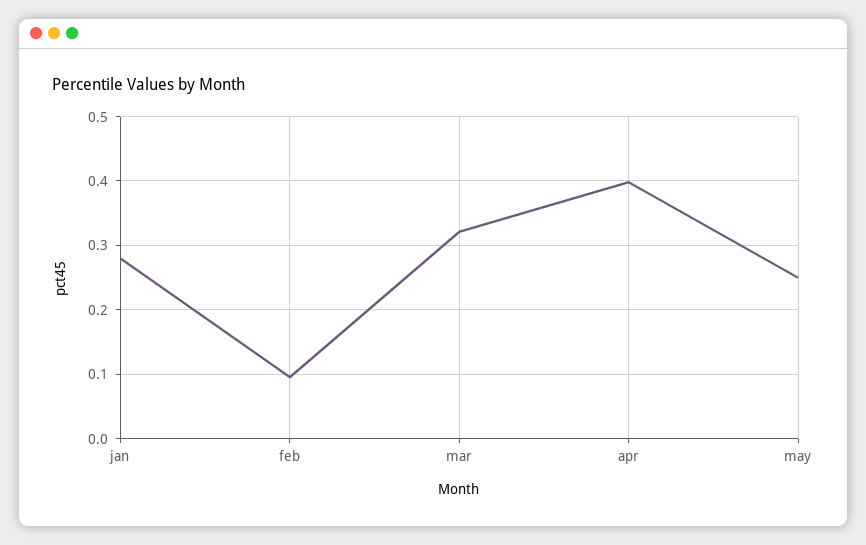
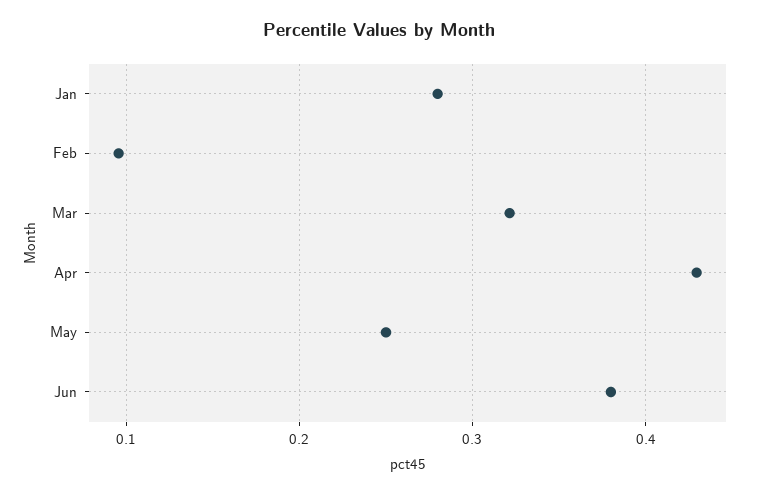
apr: 0.4 -> 0.43
Jun: none -> 0.38

